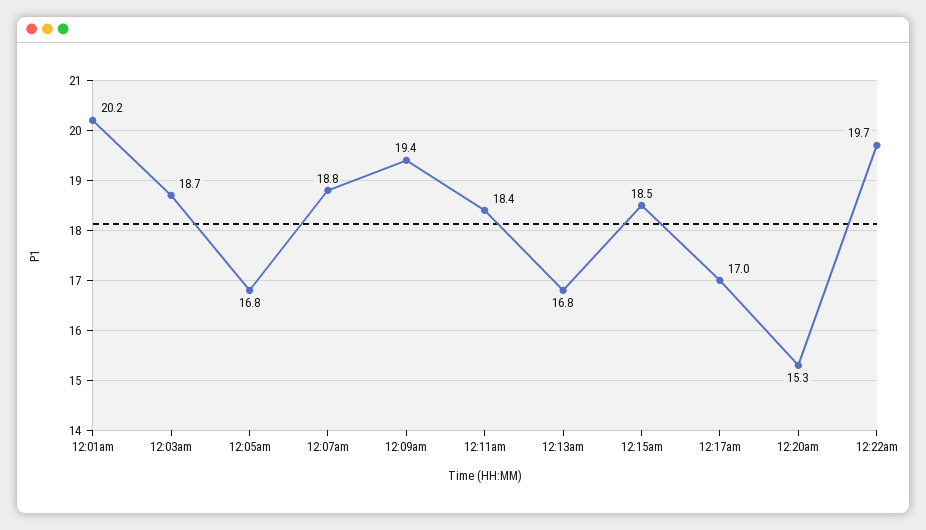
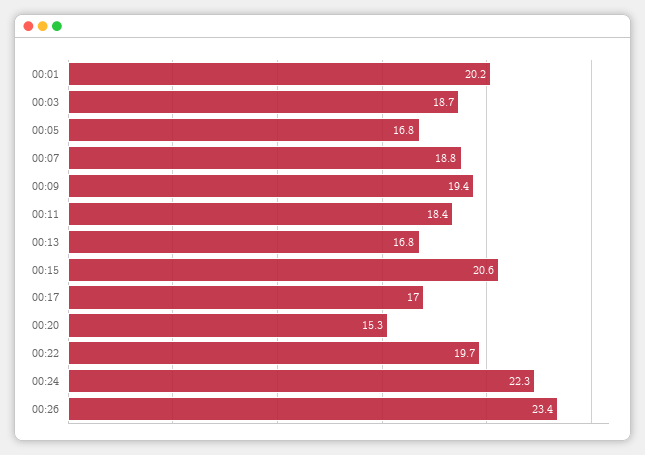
12:15am: 18.5 -> 20.6
00:24: none -> 22.3
00:26: none -> 23.4

